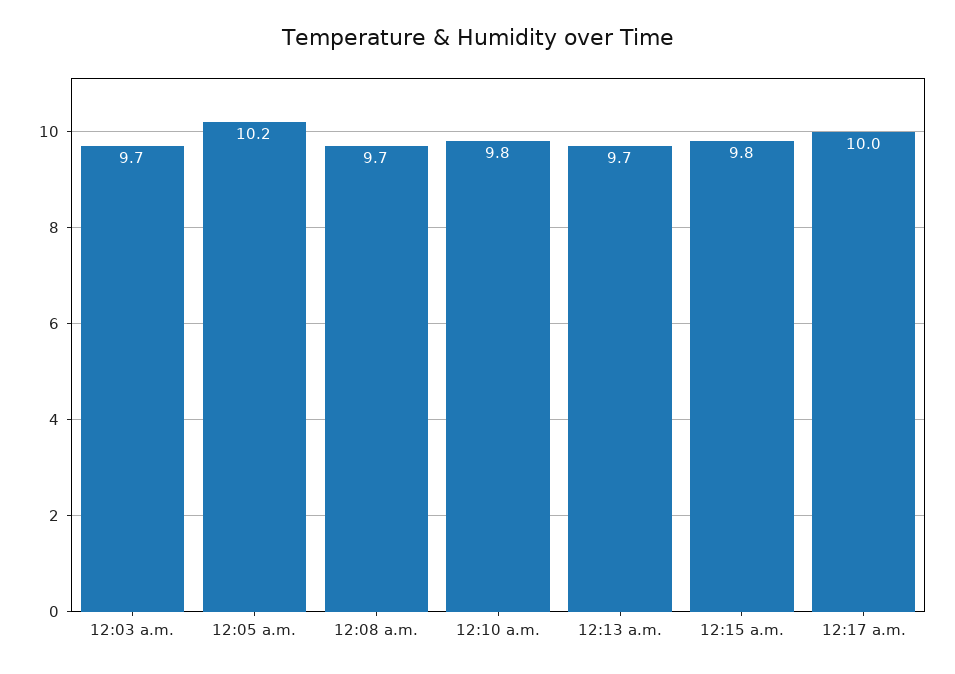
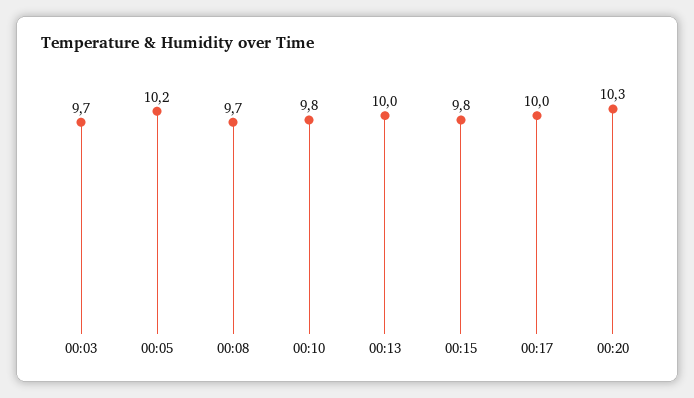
12:13 a.m.: 9.7 -> 10
00:20: none -> 10.3

